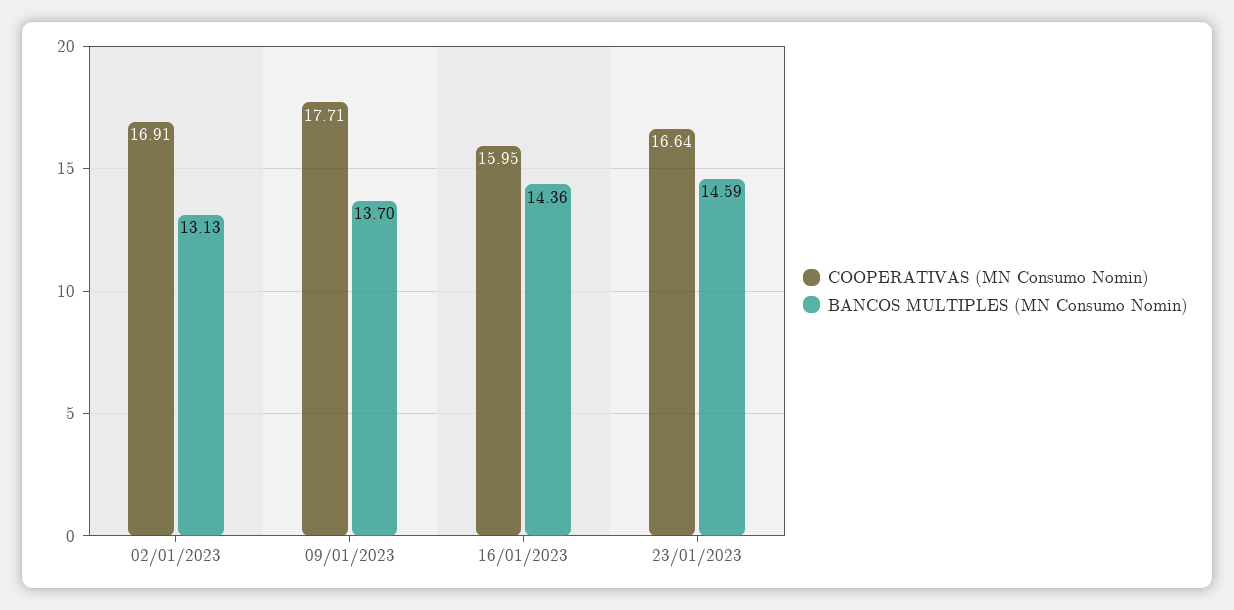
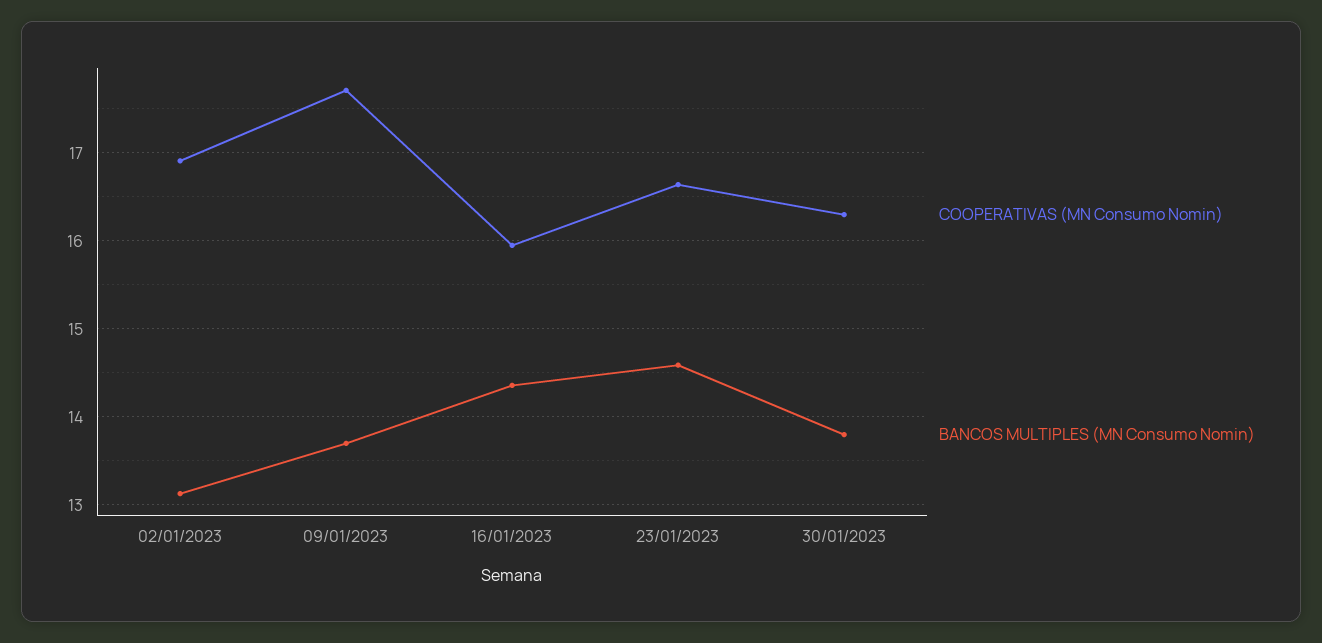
COOPERATIVAS (MN Consumo Nomin), 30/01/2023: none -> 16.3
BANCOS MULTIPLES (MN Consumo Nomin), 30/01/2023: none -> 13.8

